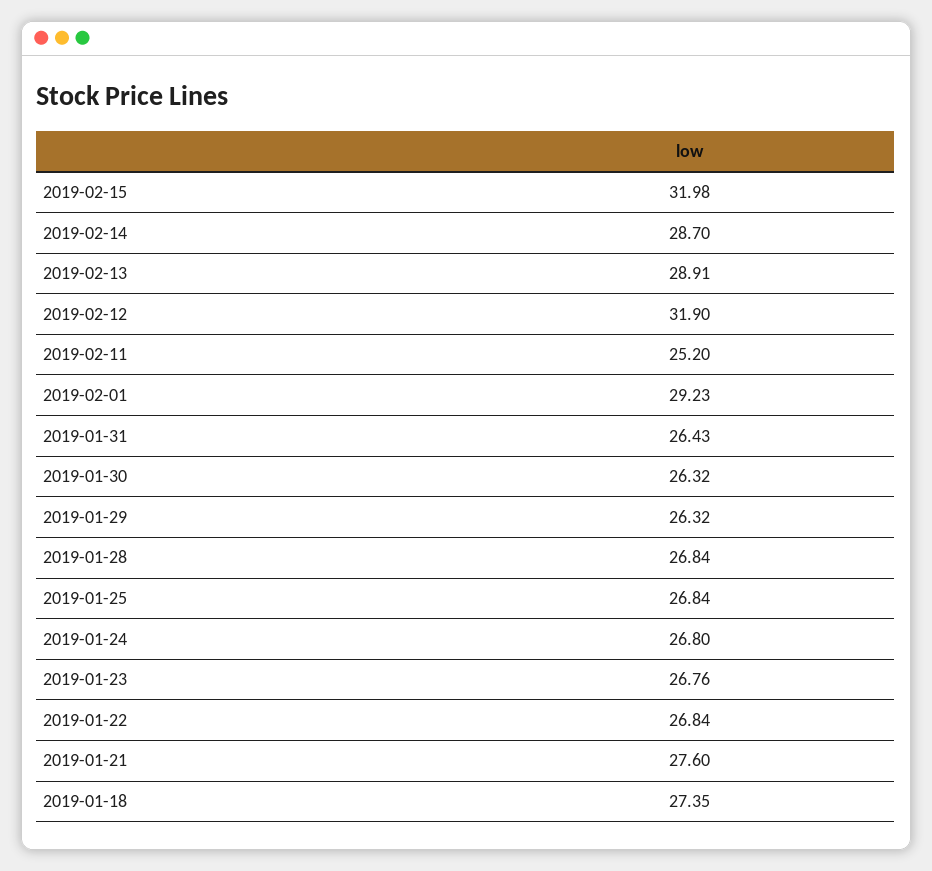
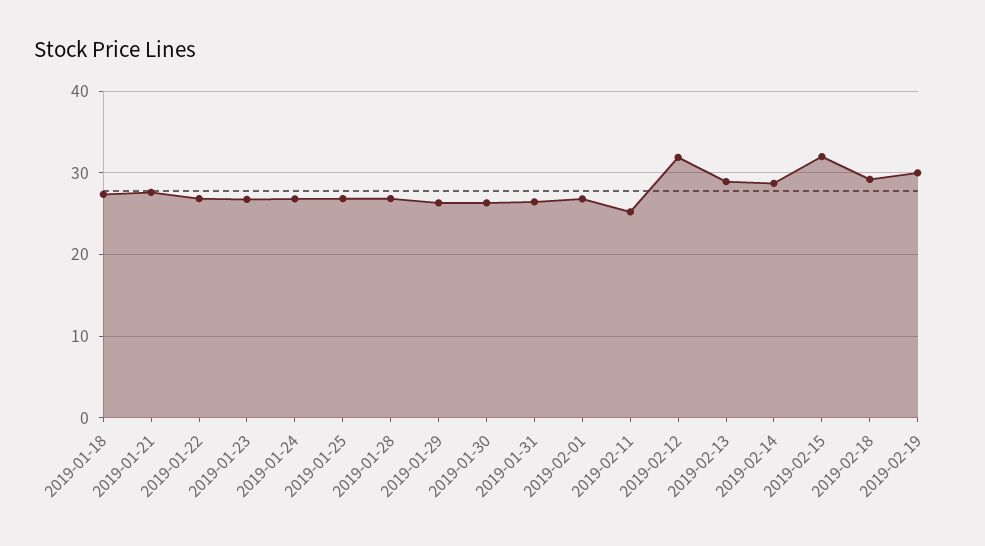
2019-02-01: 29.23 -> 27
2019-02-18: none -> 29
2019-02-19: none -> 30

